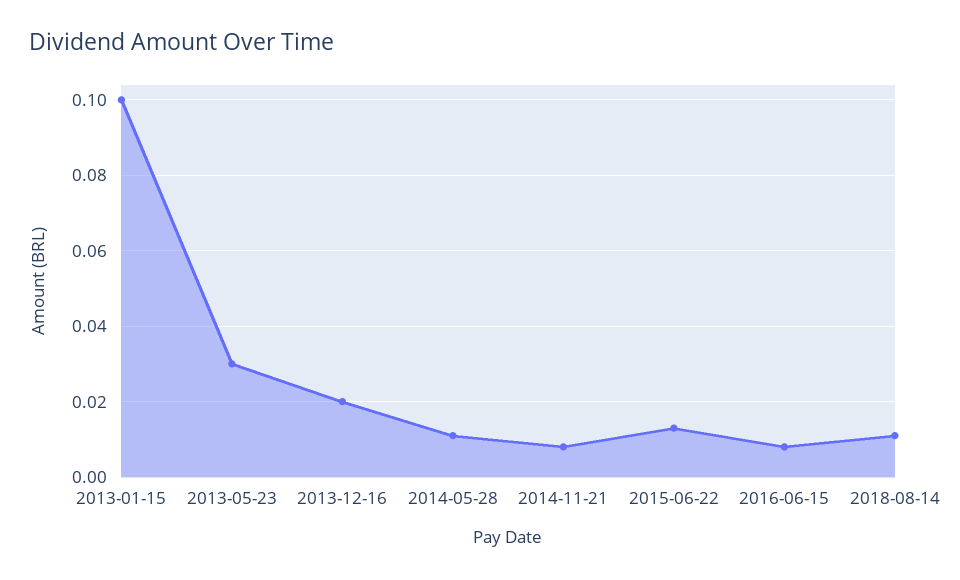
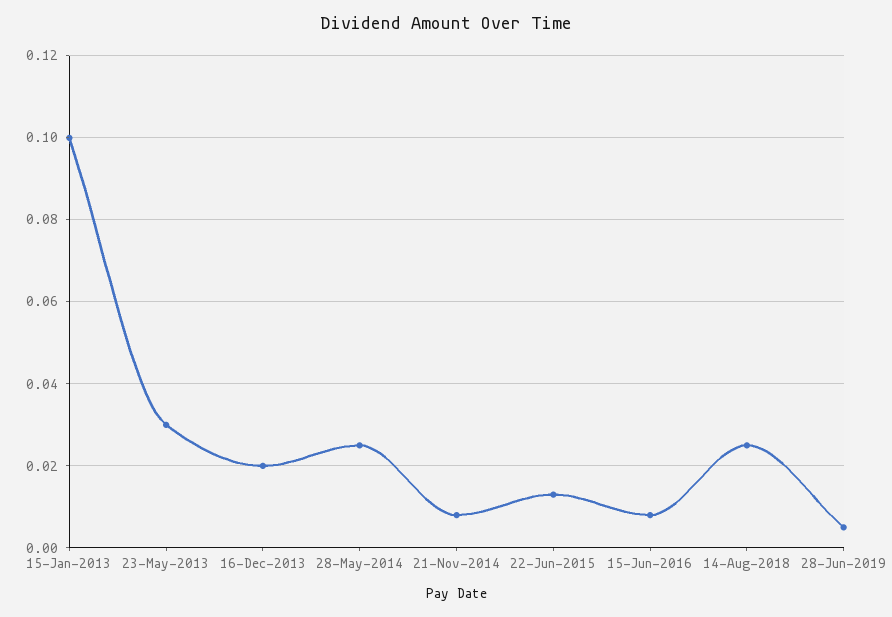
2014-05-28: 0.01 -> 0.025
2018-08-14: 0.01 -> 0.025
28-Jun-2019: none -> 0.005

